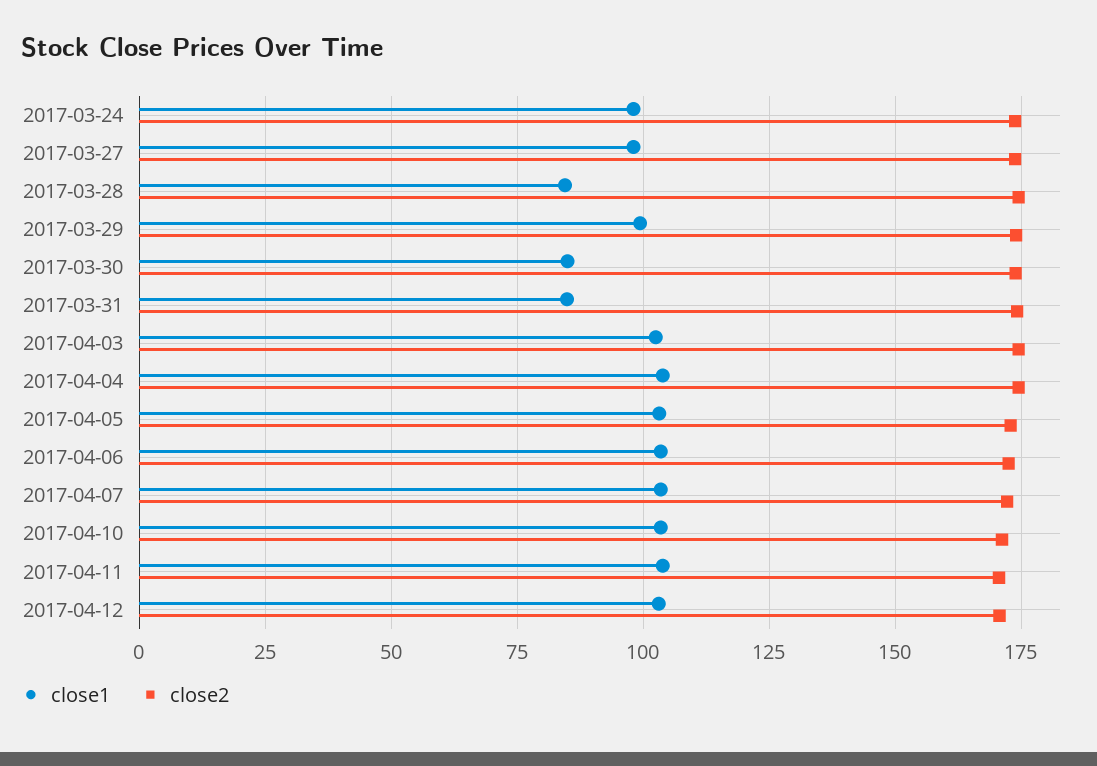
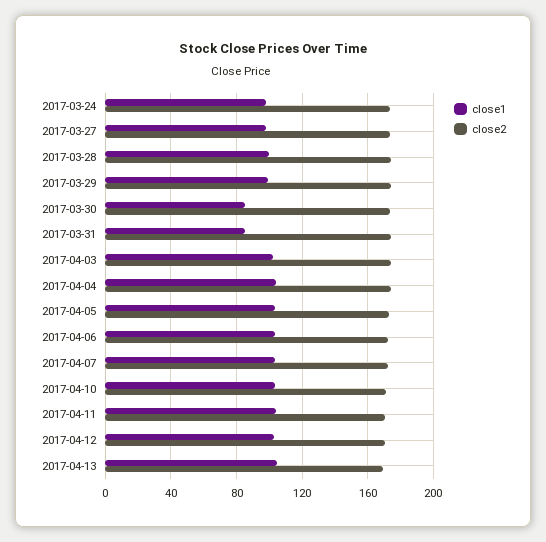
close1, 2017-03-28: 85 -> 100
close1, 2017-04-13: none -> 105
close2, 2017-04-13: none -> 170

